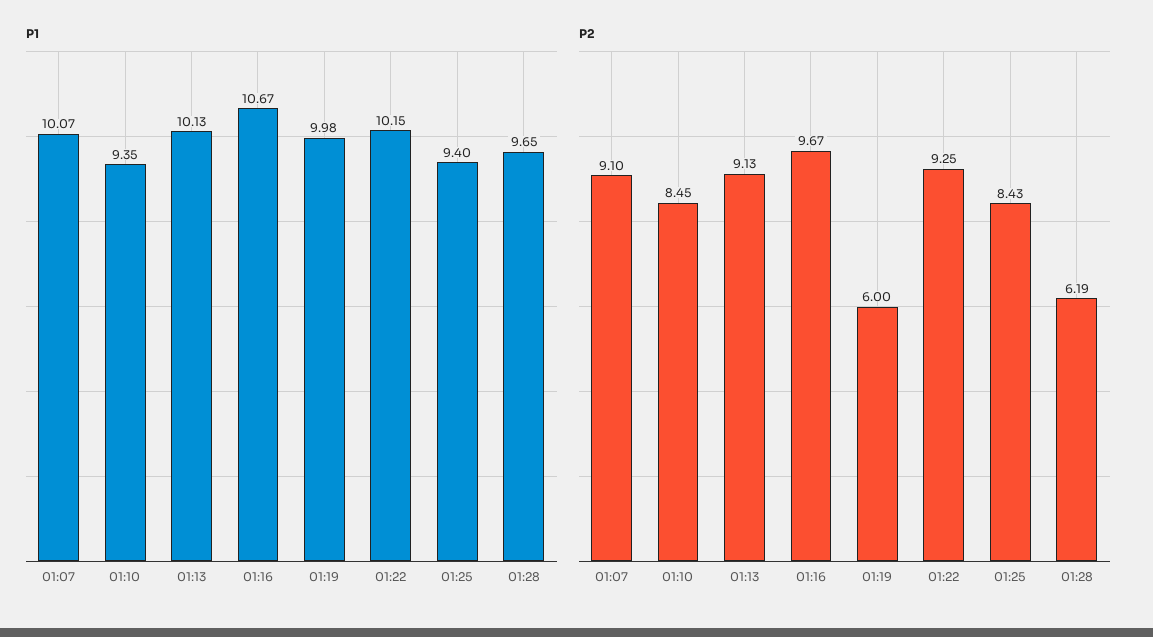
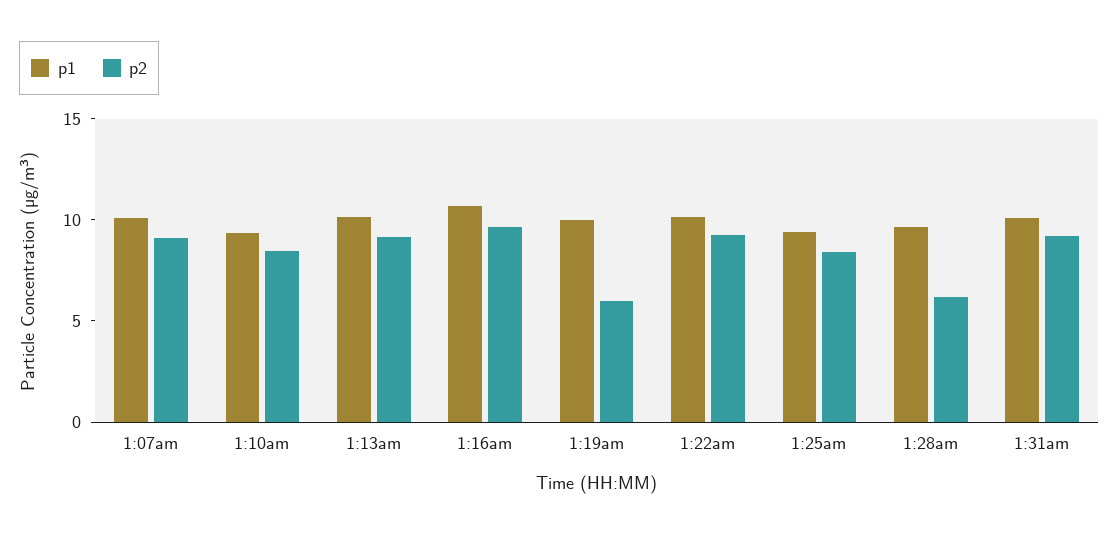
P1, 1:31am: none -> 10
P2, 1:31am: none -> 9

